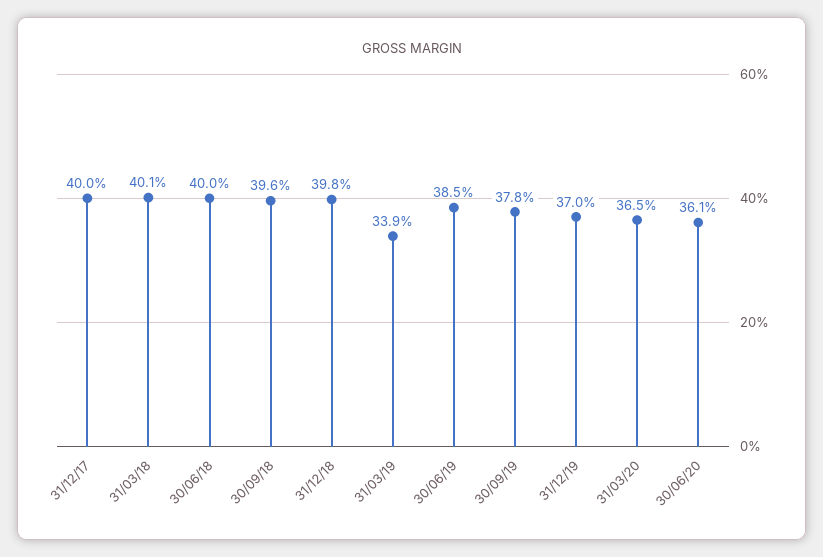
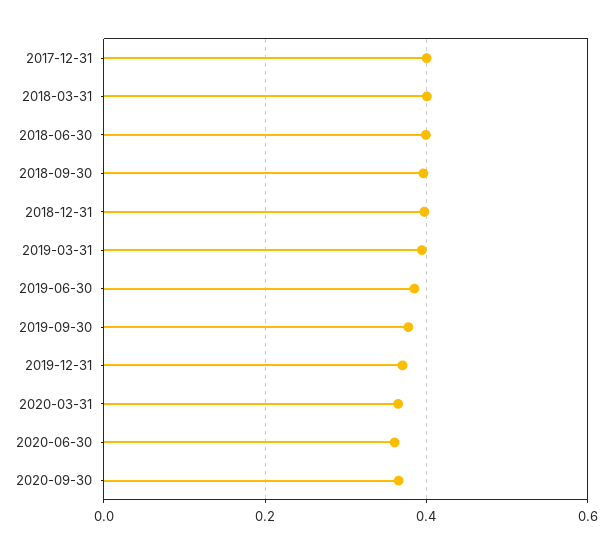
31/03/19: 0.339 -> 0.4
2020-09-30: none -> 0.36

